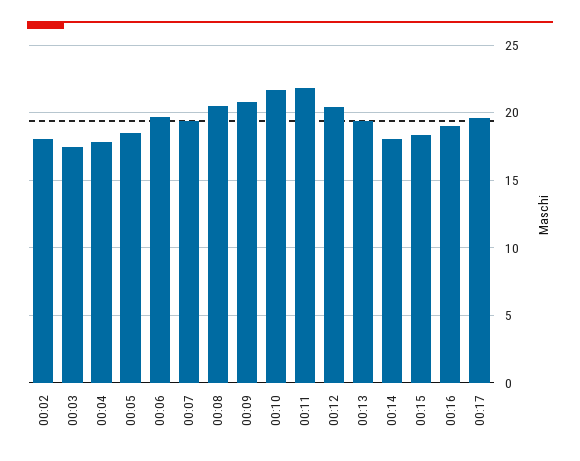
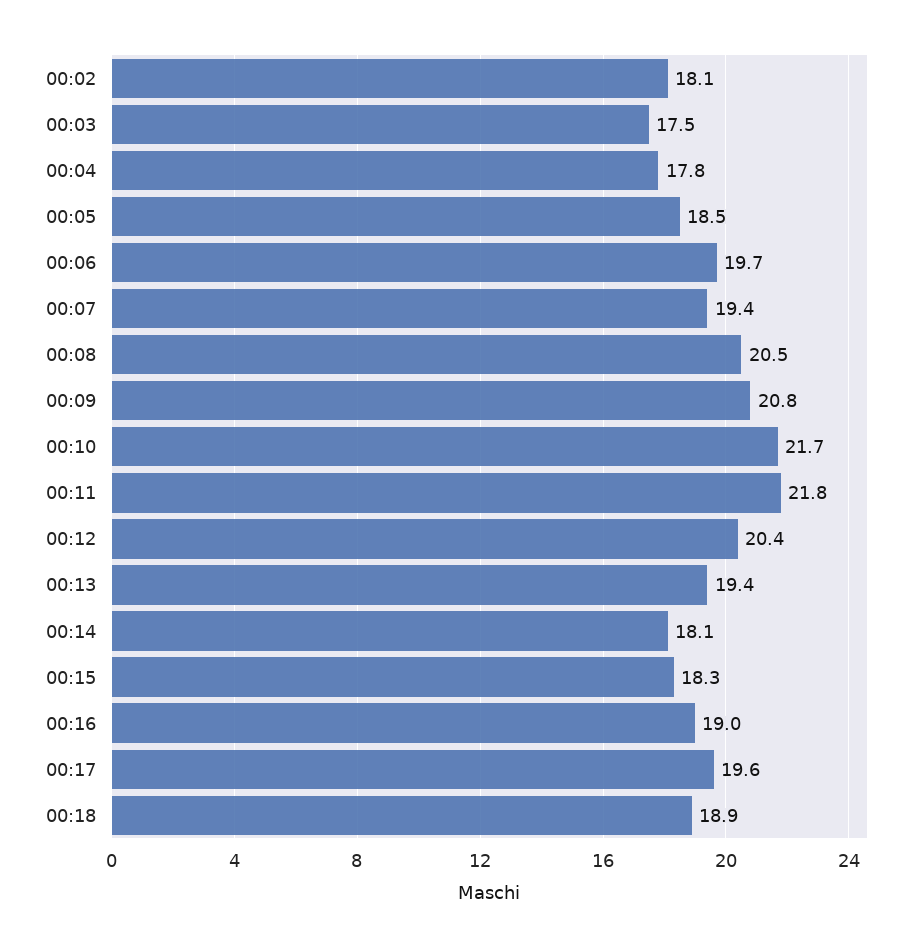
00:18: none -> 18.9

